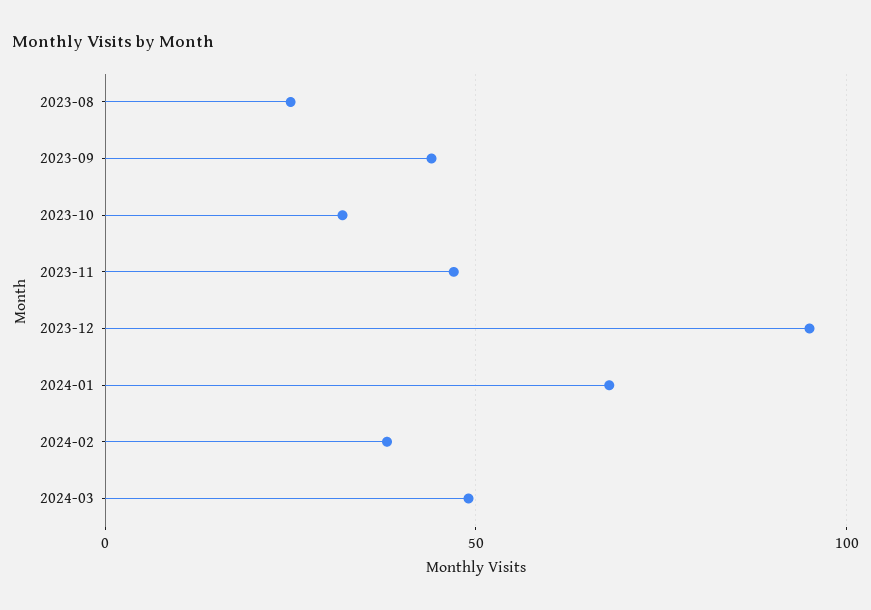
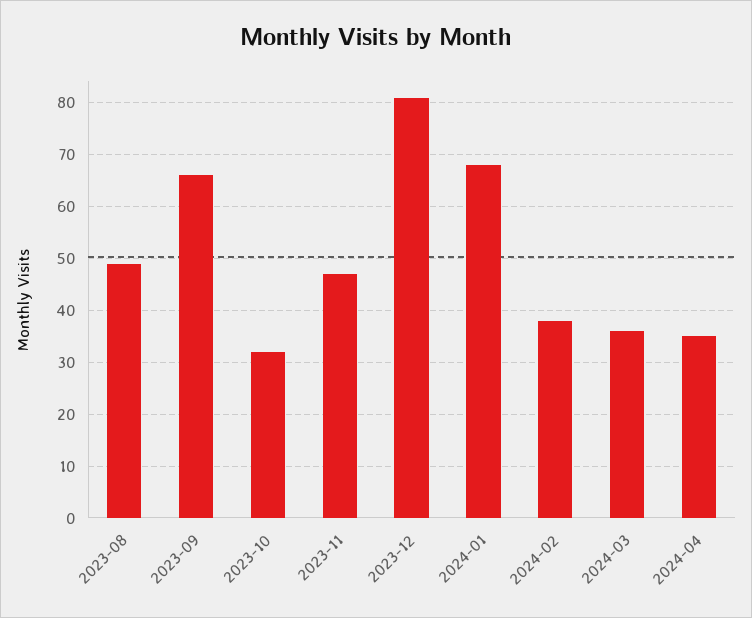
2023-08: 25 -> 50
2023-09: 45 -> 65
2023-12: 95 -> 80
2024-03: 50 -> 35
2024-04: none -> 35

